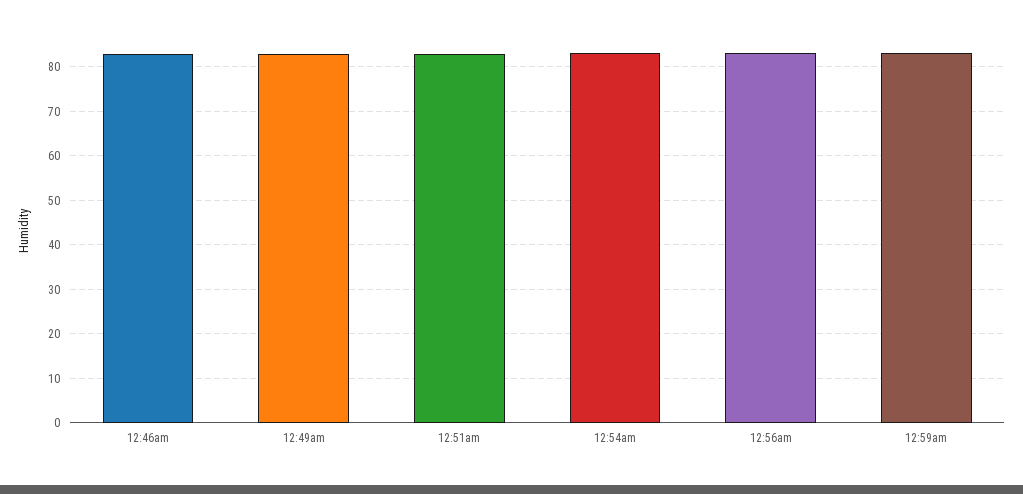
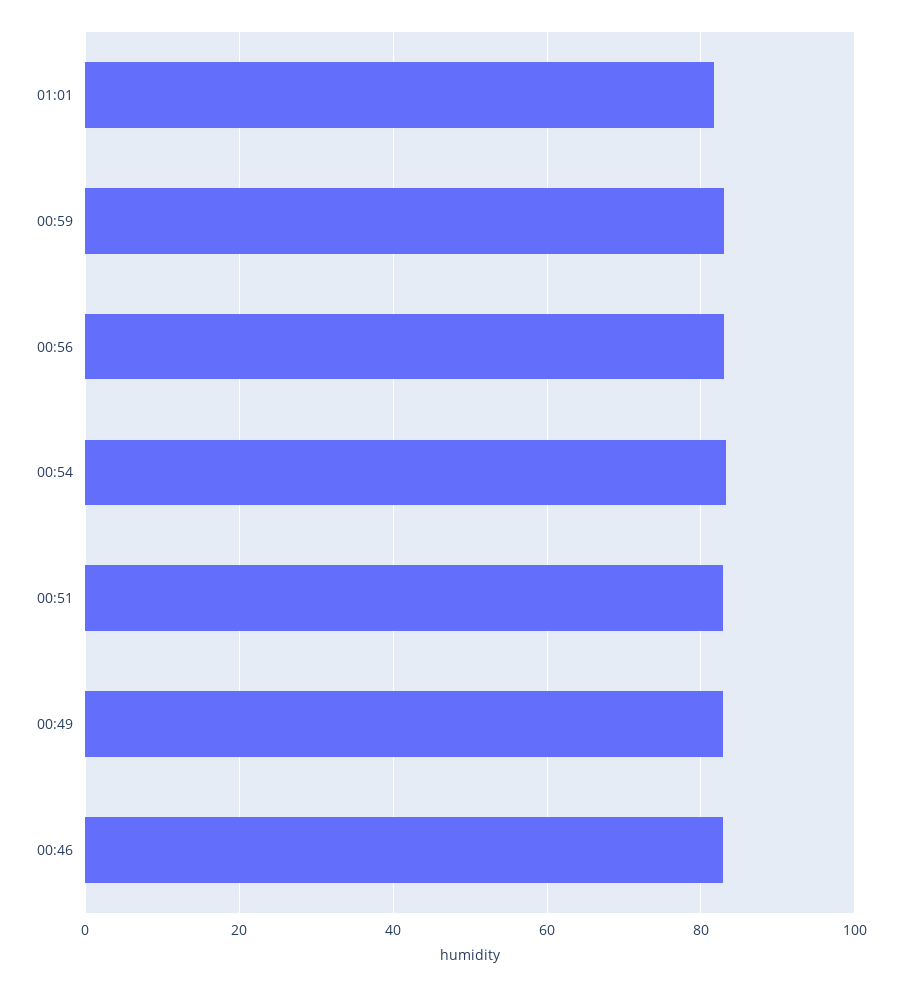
01:01: none -> 82

